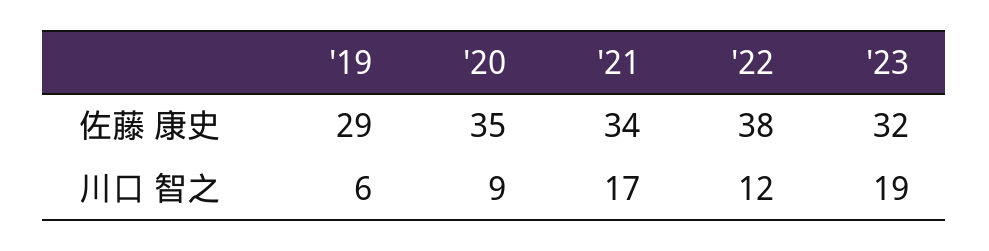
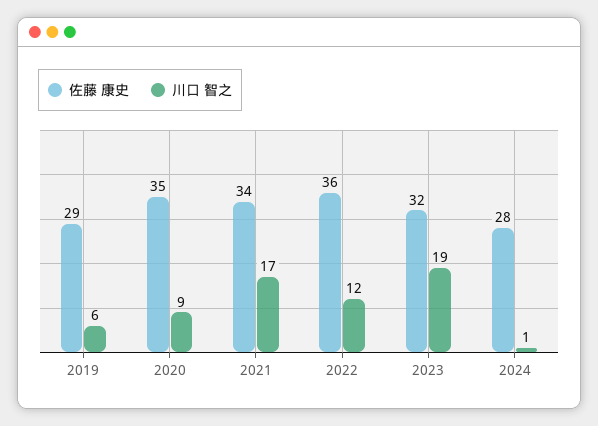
佐藤 康史, '22: 38 -> 36
佐藤 康史, 2024: none -> 28
川口 智之, 2024: none -> 1

